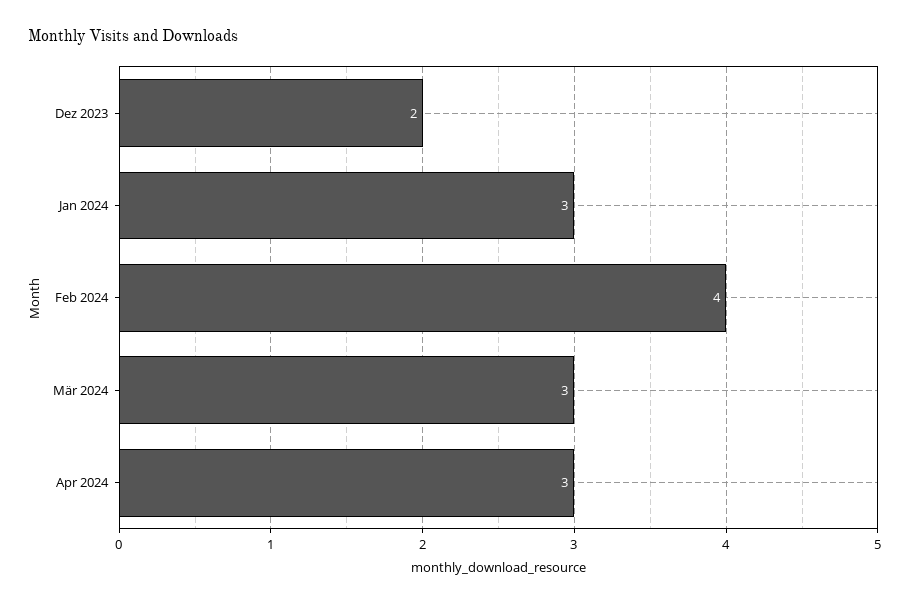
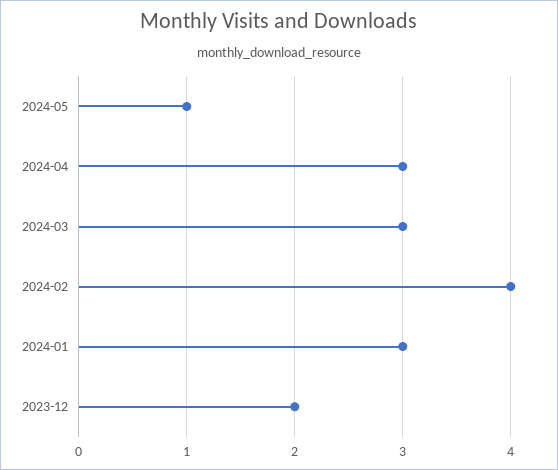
2024-05: none -> 1

